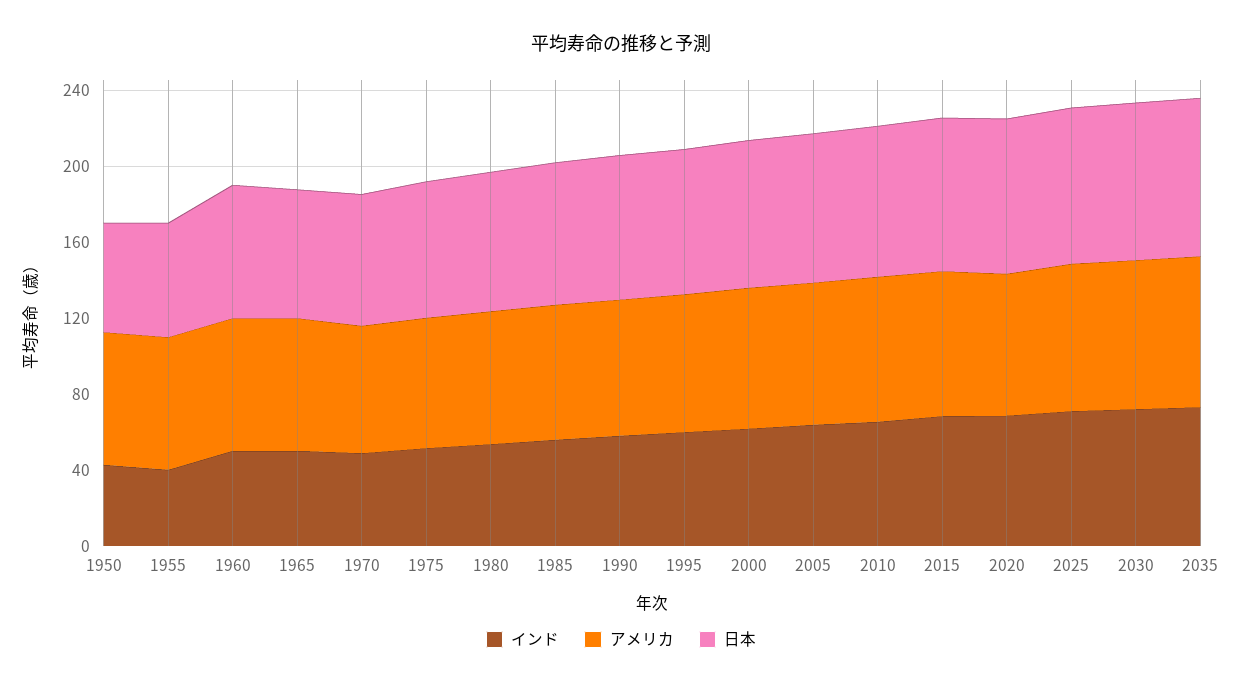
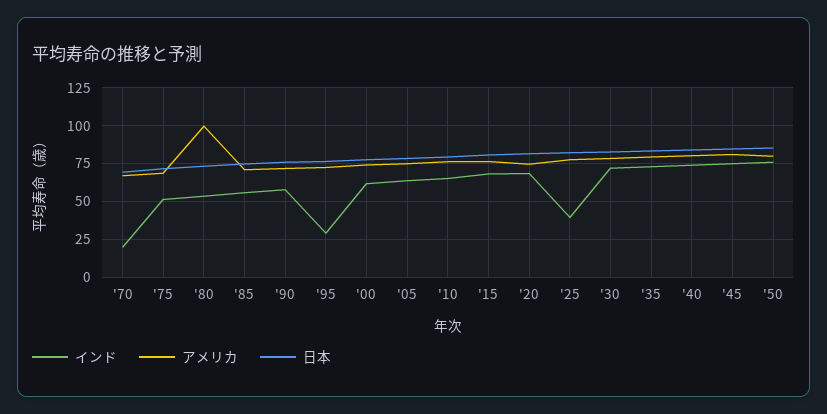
インド, 1950: 40 -> none
アメリカ, 1950: 70 -> none
日本, 1950: 60 -> none
インド, 1955: 40 -> none
アメリカ, 1955: 70 -> none
日本, 1955: 60 -> none
インド, 1960: 50 -> none
アメリカ, 1960: 70 -> none
日本, 1960: 70 -> none
インド, 1965: 50 -> none
アメリカ, 1965: 70 -> none
日本, 1965: 70 -> none
インド, 1970: 50 -> 20
アメリカ, 1980: 70 -> 100
インド, 1995: 60 -> 30
インド, 2025: 70 -> 40
インド, '40: none -> 75
アメリカ, '40: none -> 80
日本, '40: none -> 85
インド, '45: none -> 75
アメリカ, '45: none -> 80
日本, '45: none -> 85
インド, '50: none -> 75
アメリカ, '50: none -> 80
日本, '50: none -> 85

